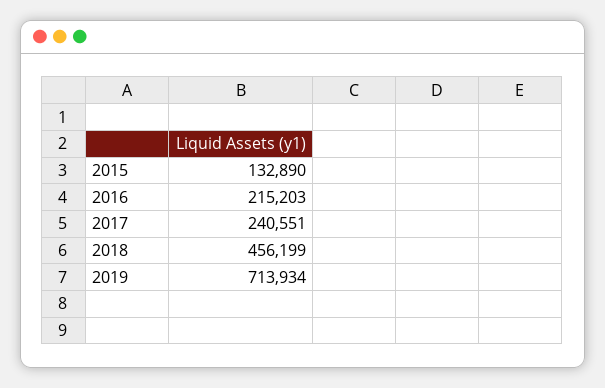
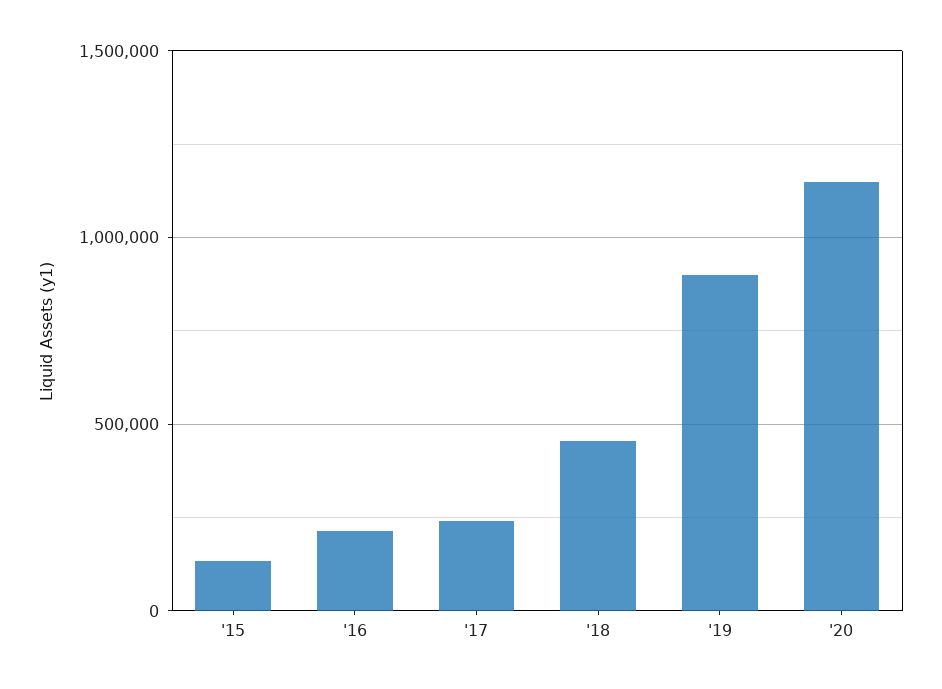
2019: 713934 -> 900000
'20: none -> 1150000

